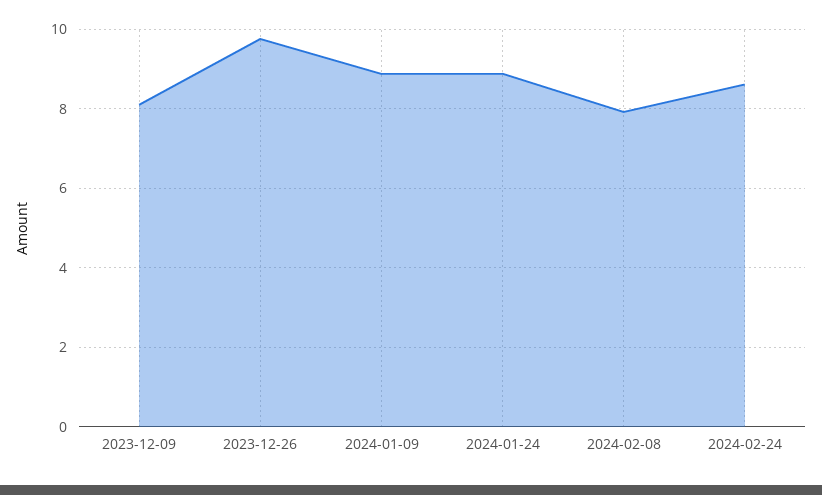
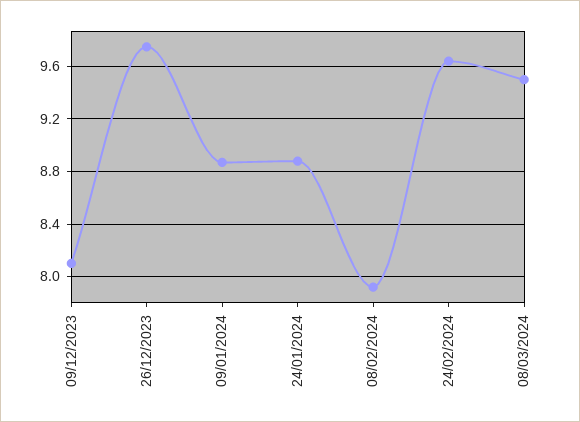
2024-02-24: 8.6 -> 9.65
08/03/2024: none -> 9.5

